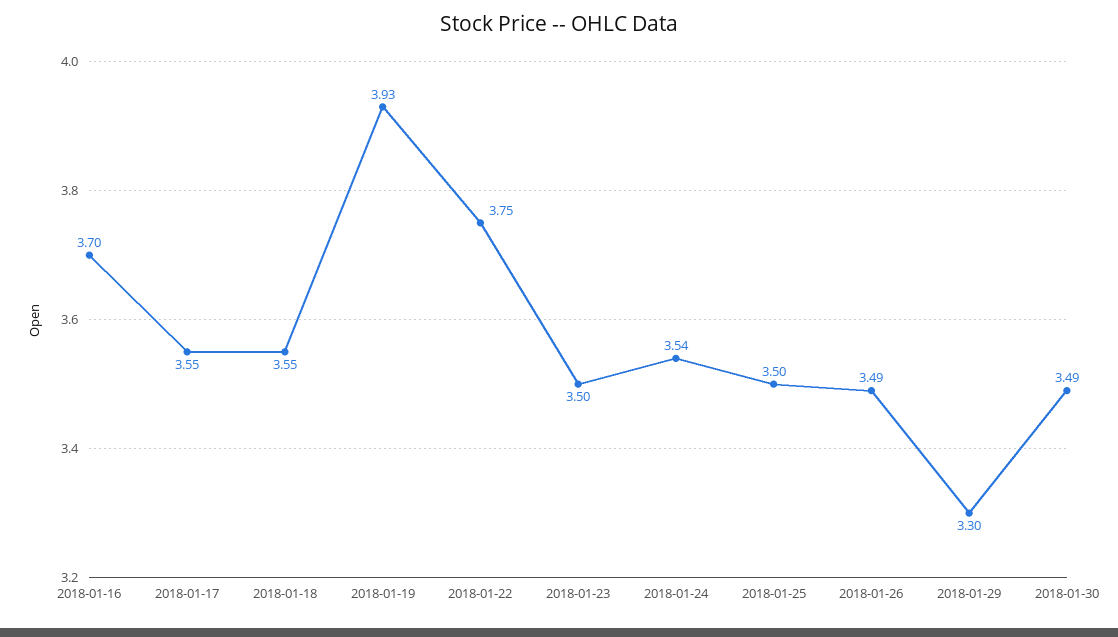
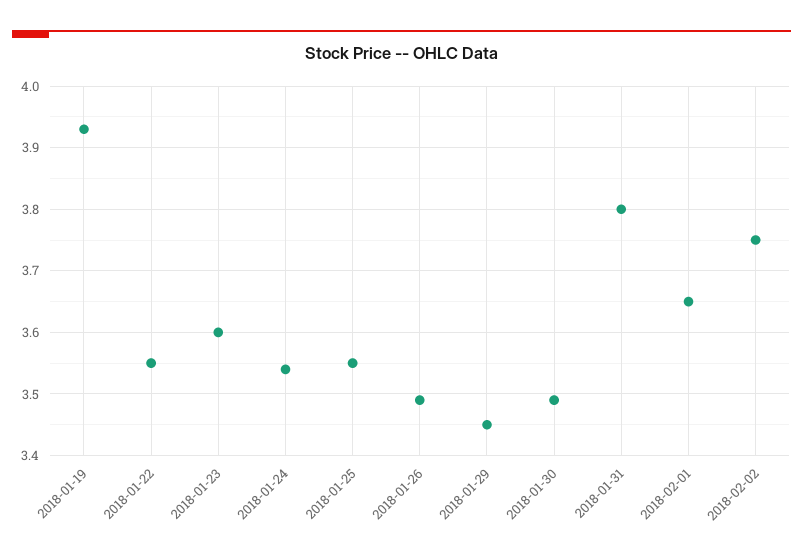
2018-01-16: 3.7 -> none
2018-01-17: 3.55 -> none
2018-01-18: 3.55 -> none
2018-01-22: 3.75 -> 3.55
2018-01-23: 3.5 -> 3.6
2018-01-25: 3.5 -> 3.55
2018-01-29: 3.3 -> 3.45
2018-01-31: none -> 3.8
2018-02-01: none -> 3.65
2018-02-02: none -> 3.75

